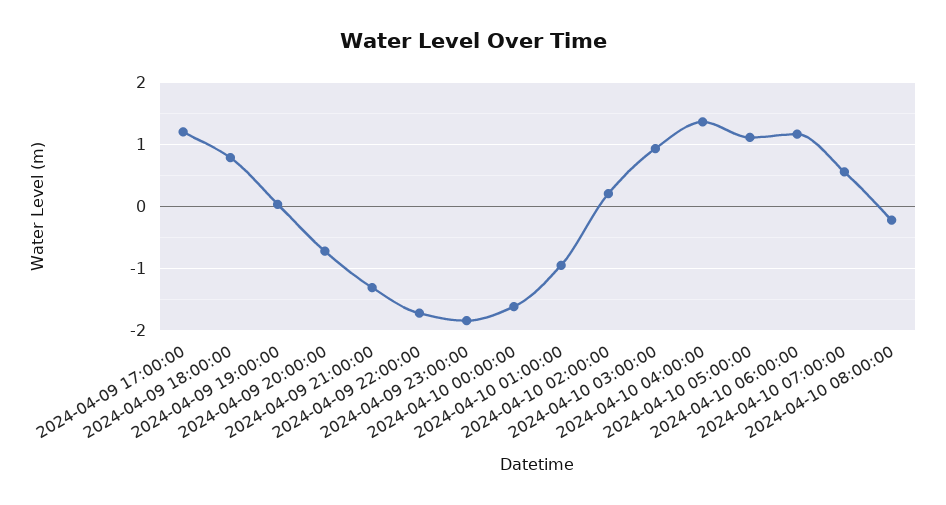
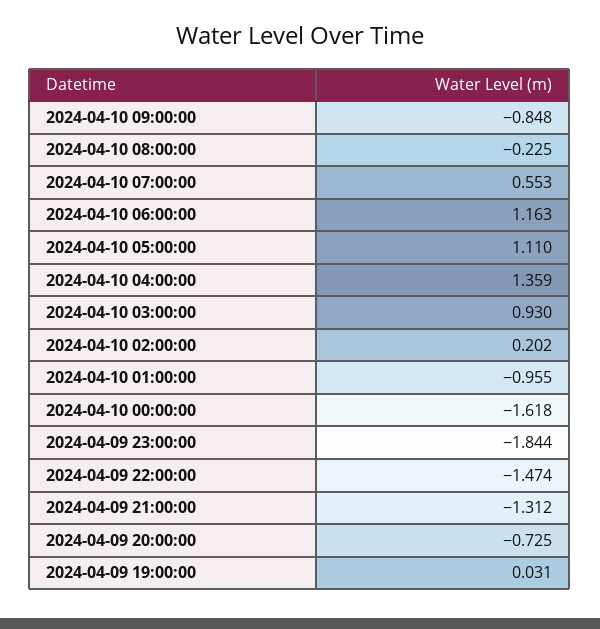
2024-04-09 17:00:00: 1.2 -> none
2024-04-09 18:00:00: 0.8 -> none
2024-04-09 22:00:00: -1.7 -> -1.474
2024-04-10 09:00:00: none -> -0.848

